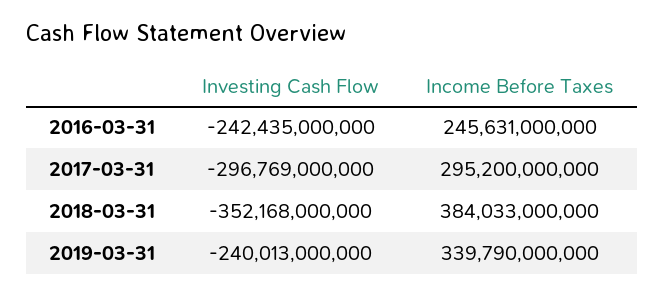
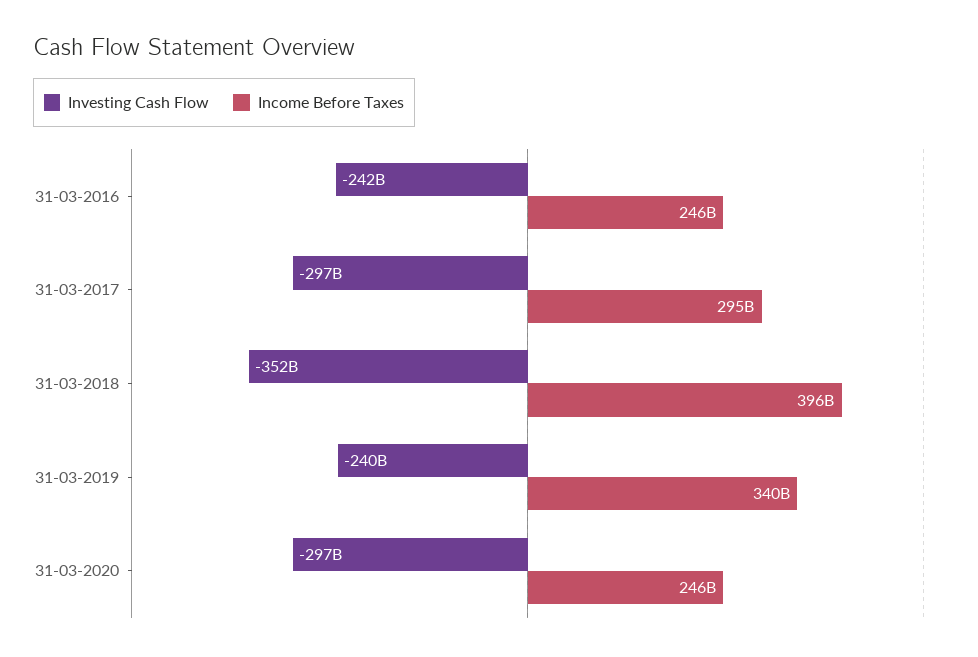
Income Before Taxes, 2018-03-31: 384033000000 -> 396000000000
Investing Cash Flow, 31-03-2020: none -> -297000000000
Income Before Taxes, 31-03-2020: none -> 246000000000

